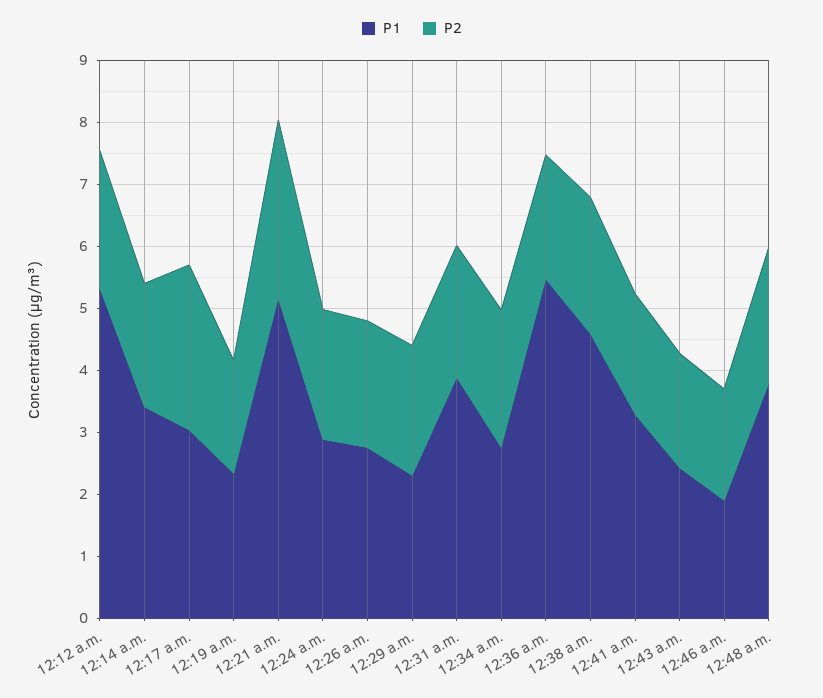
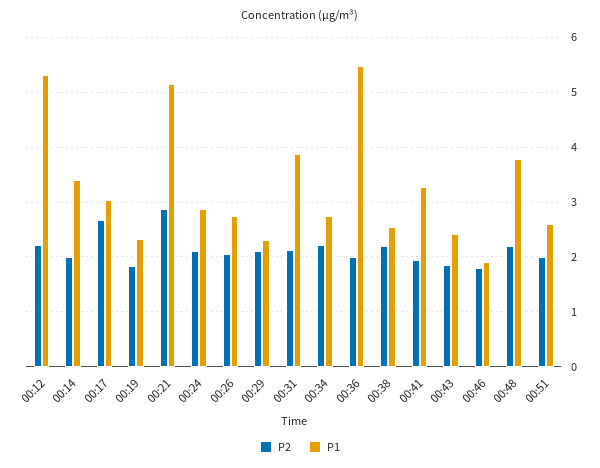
P1, 12:38 a.m.: 4.6 -> 2.6
P2, 00:51: none -> 2
P1, 00:51: none -> 2.6

